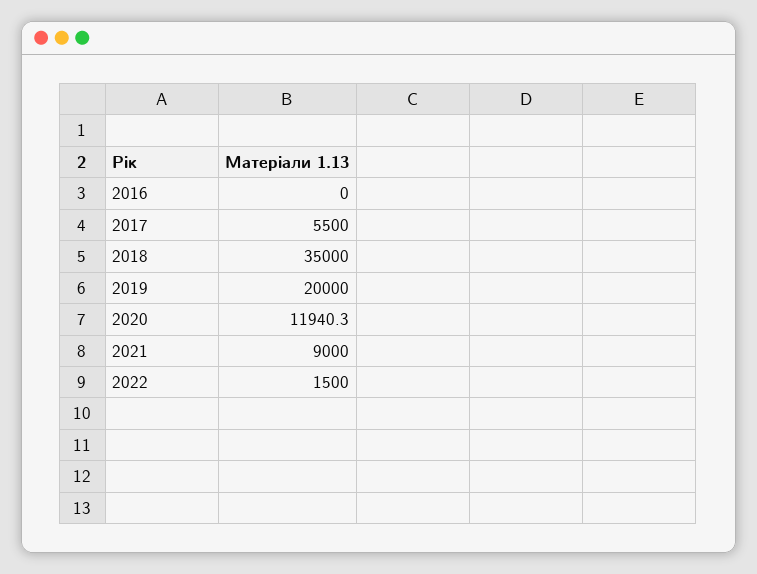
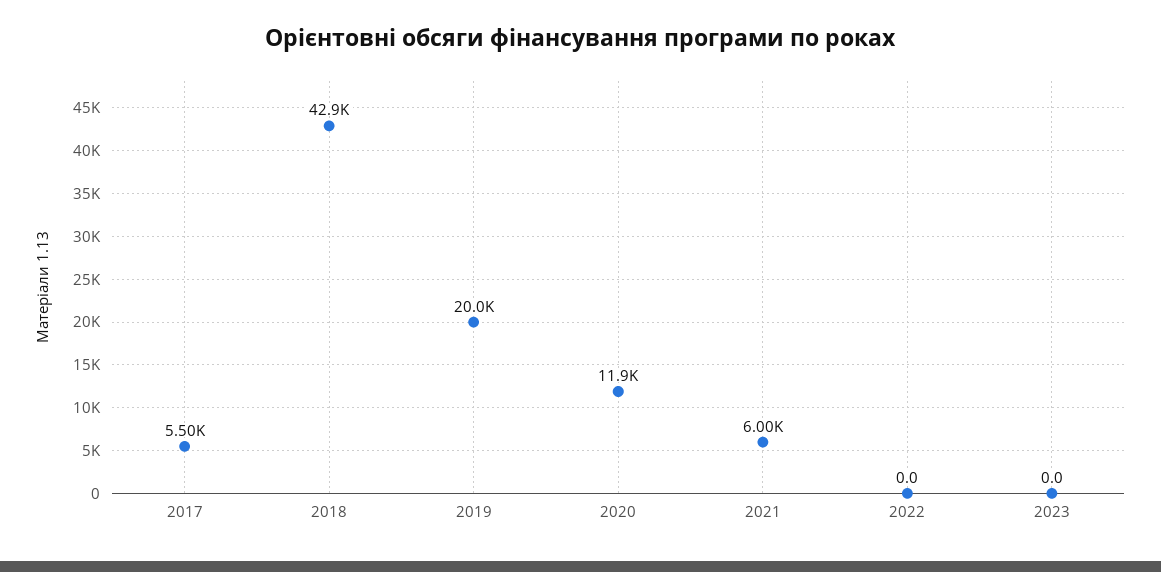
2016: 0 -> none
2018: 35000 -> 42900
2021: 9000 -> 6000
2022: 1500 -> 0
2023: none -> 0

